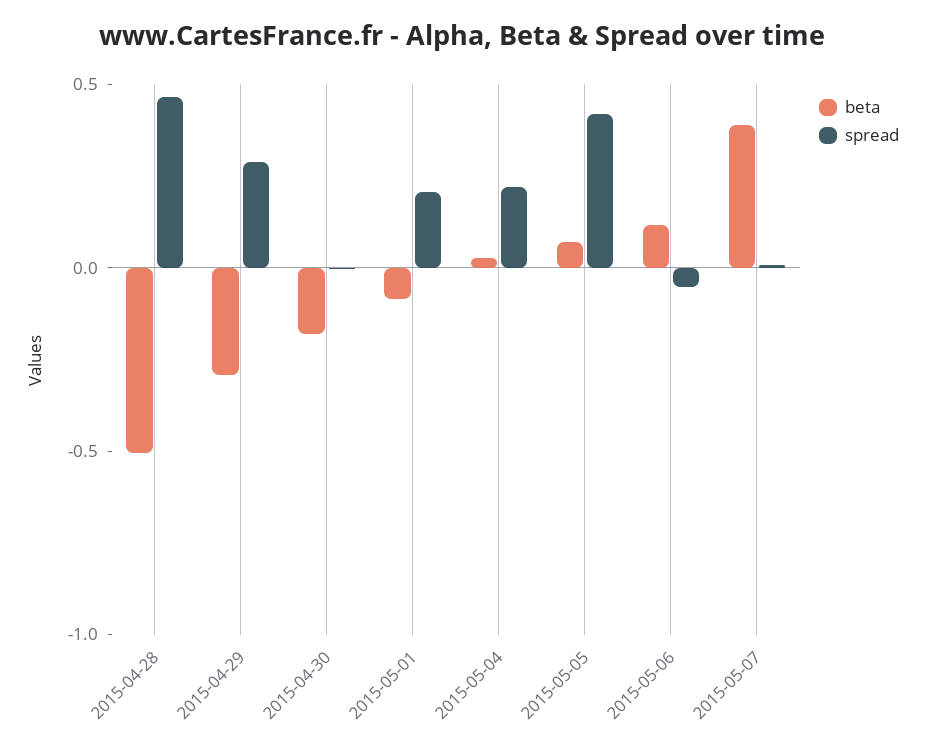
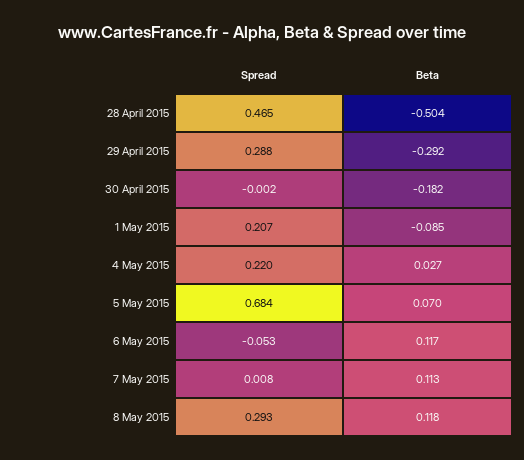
spread, 2015-05-05: 0.4 -> 0.684
beta, 2015-05-07: 0.4 -> 0.113
spread, 8 May 2015: none -> 0.293
beta, 8 May 2015: none -> 0.118

